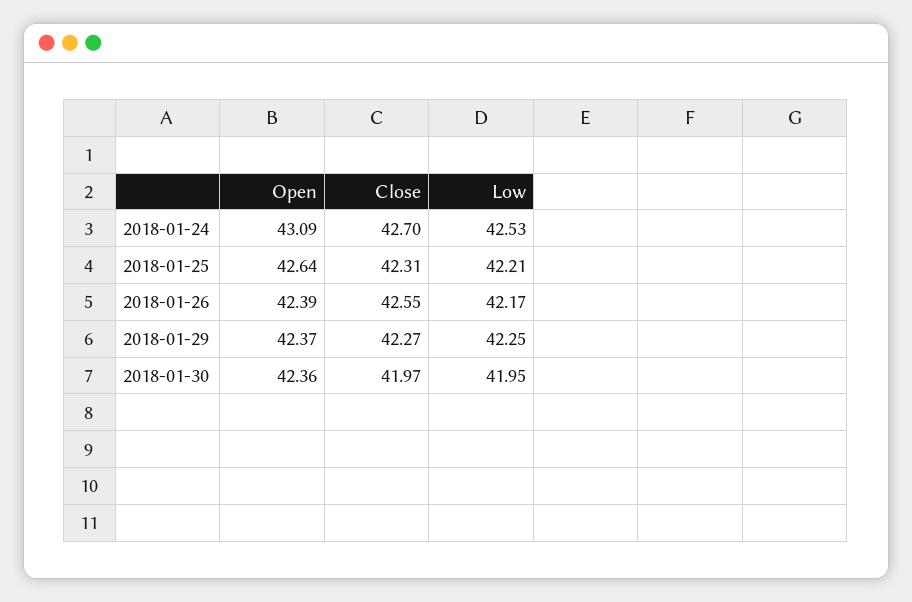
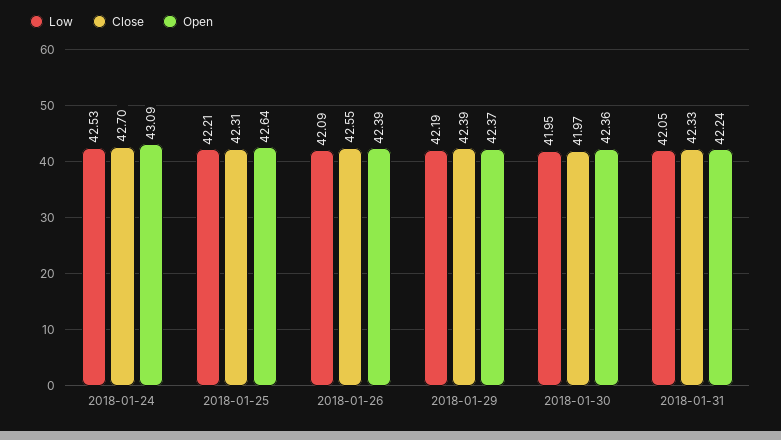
Low, 2018-01-26: 42.17 -> 42.09
Close, 2018-01-29: 42.27 -> 42.39
Low, 2018-01-29: 42.25 -> 42.19
Low, 2018-01-31: none -> 42.05
Close, 2018-01-31: none -> 42.33
Open, 2018-01-31: none -> 42.24

